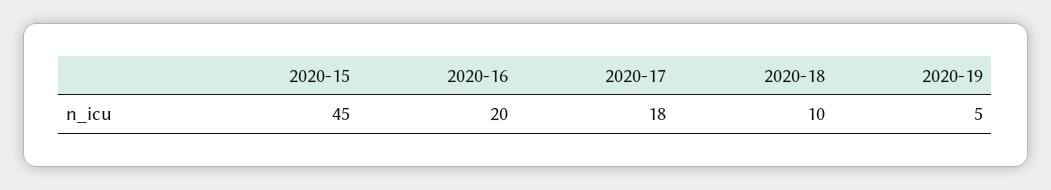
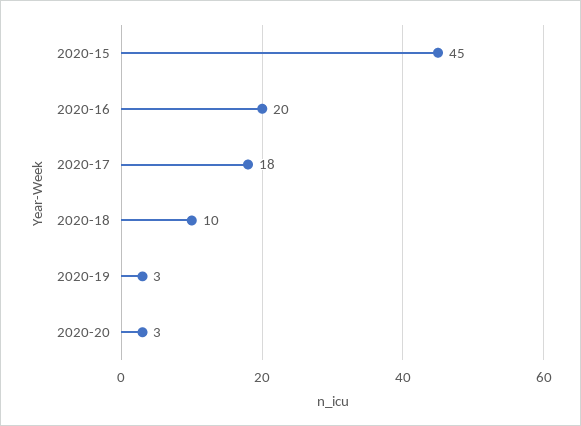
2020-19: 5 -> 3
2020-20: none -> 3

